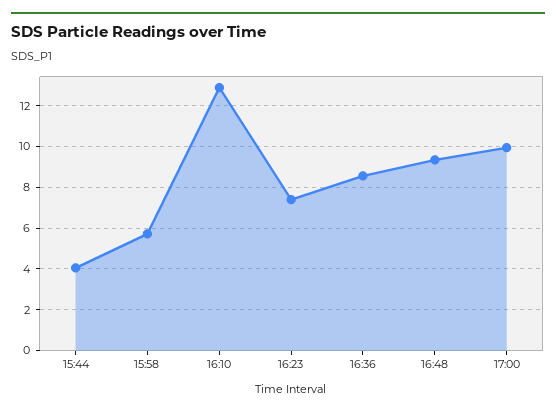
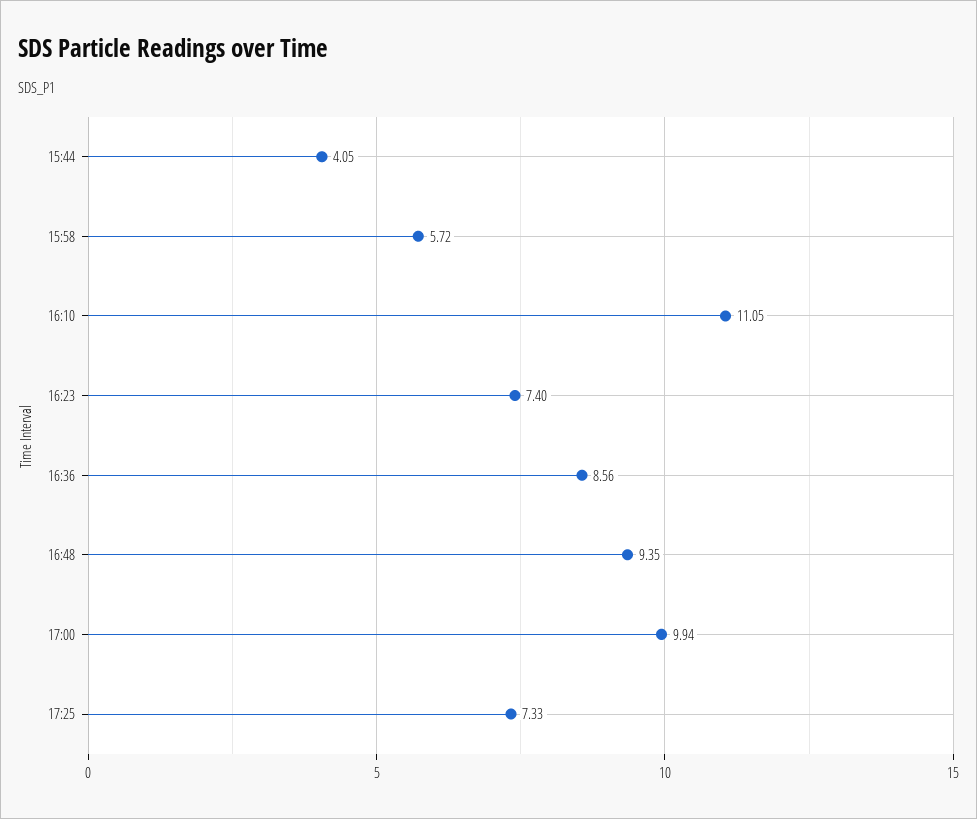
16:10: 13 -> 11.05
17:25: none -> 7.33

